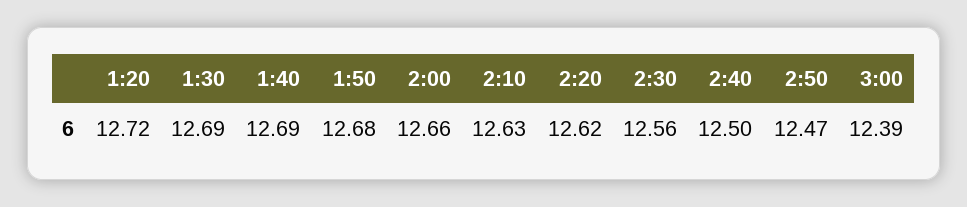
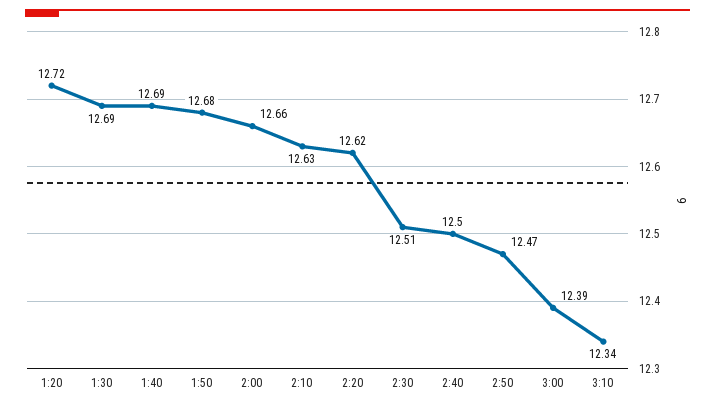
2:30: 12.56 -> 12.51
3:10: none -> 12.34

